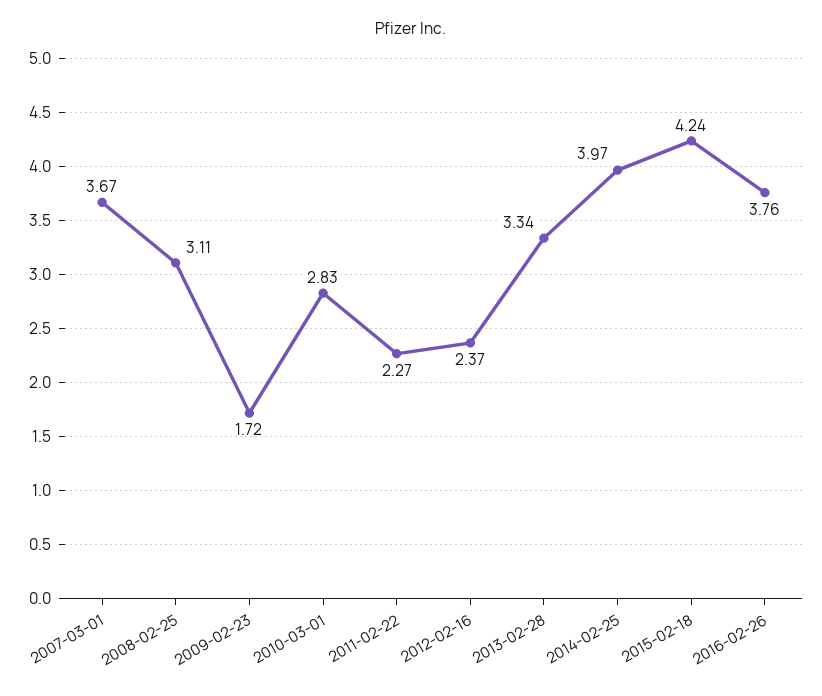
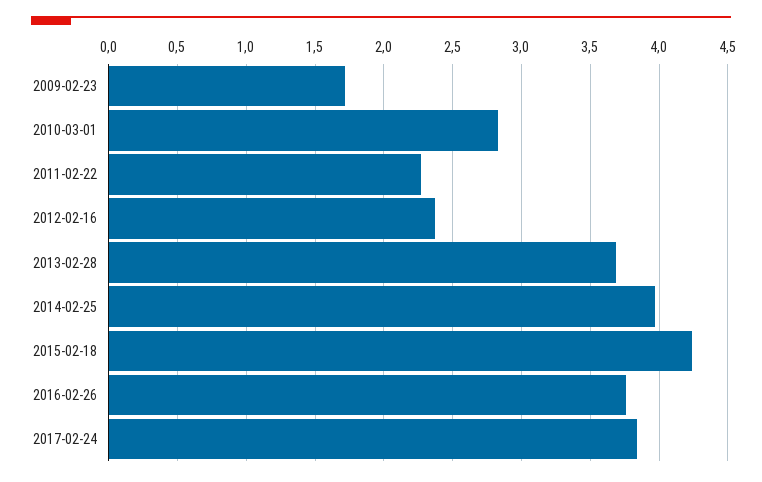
2007-03-01: 3.67 -> none
2008-02-25: 3.11 -> none
2013-02-28: 3.34 -> 3.7
2017-02-24: none -> 3.85

